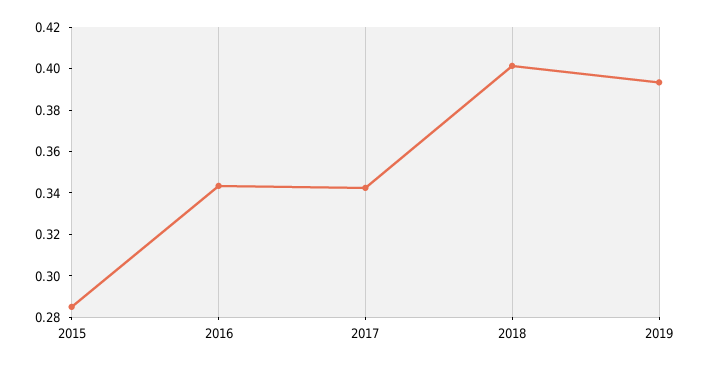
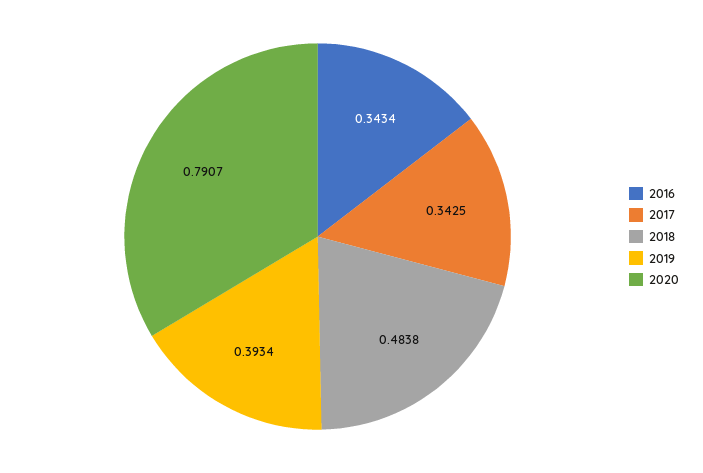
2015: 0.285 -> none
2018: 0.4 -> 0.4838
2020: none -> 0.7907

